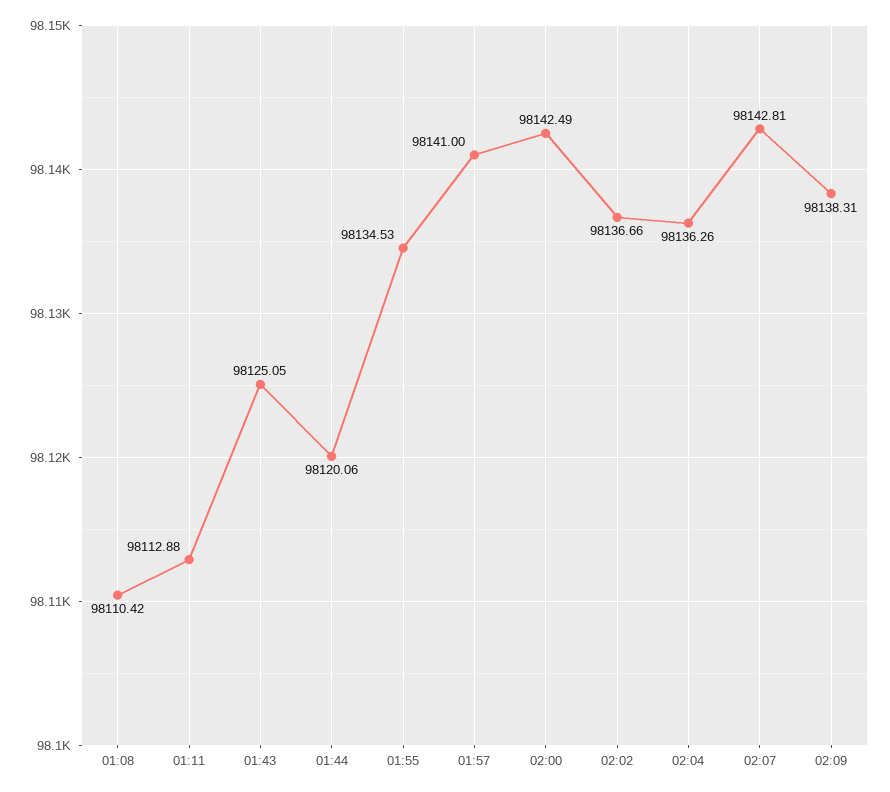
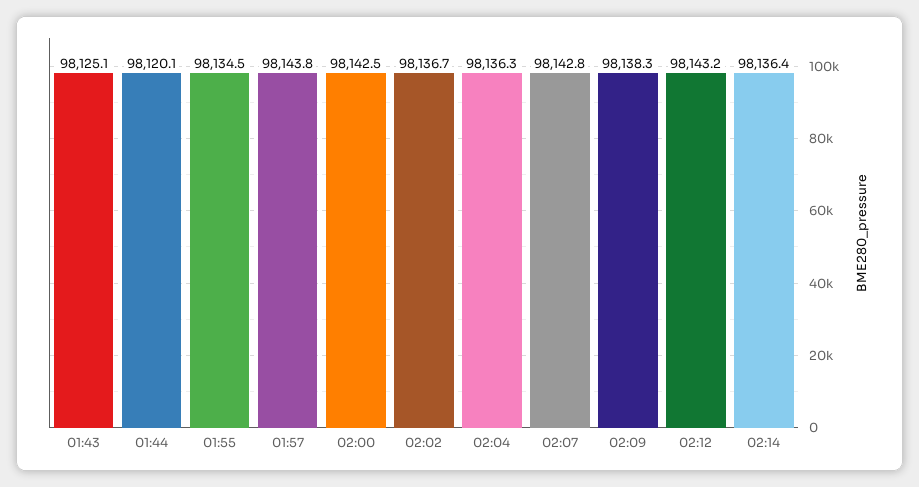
01:08: 98110.42 -> none
01:11: 98112.88 -> none
01:57: 98141 -> 98143.8
02:12: none -> 98143.2
02:14: none -> 98136.4

